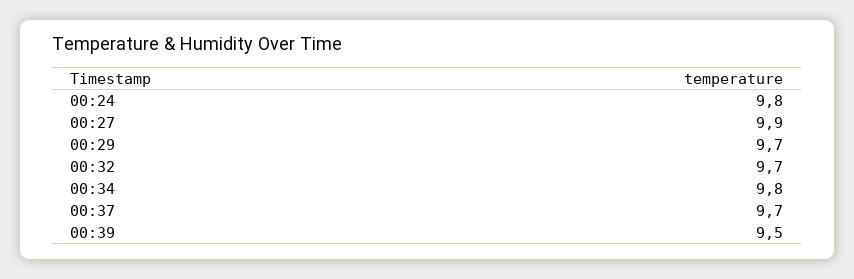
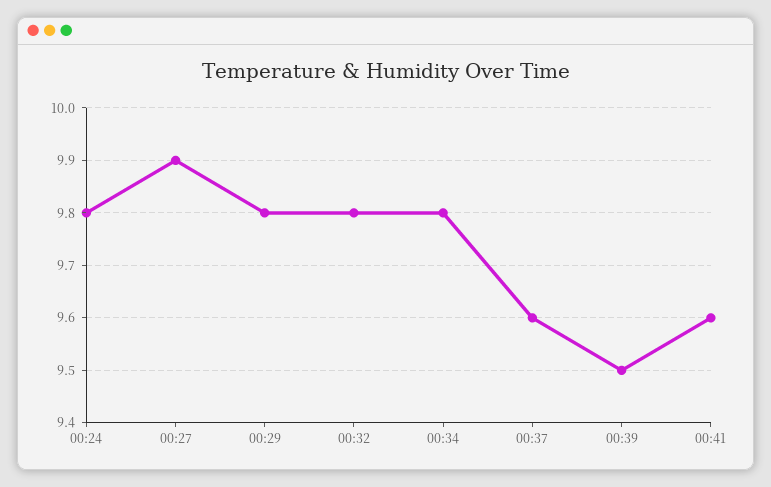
00:29: 9.7 -> 9.8
00:32: 9.7 -> 9.8
00:37: 9.7 -> 9.6
00:41: none -> 9.6

